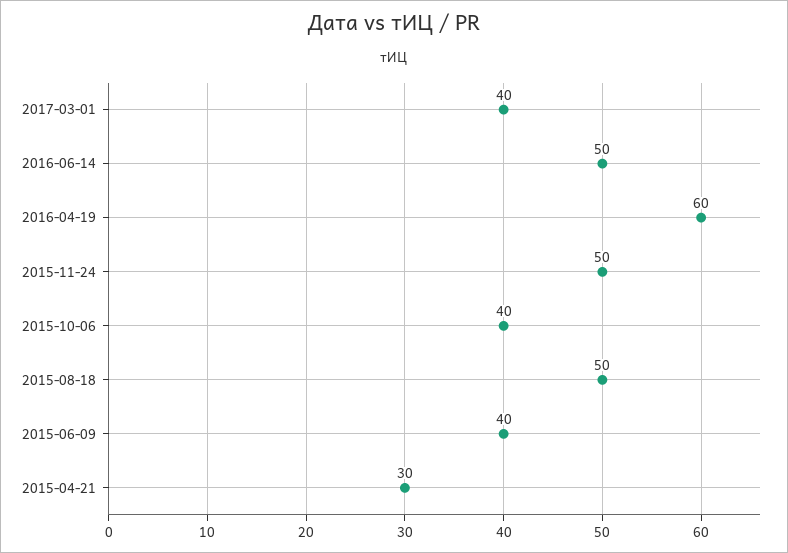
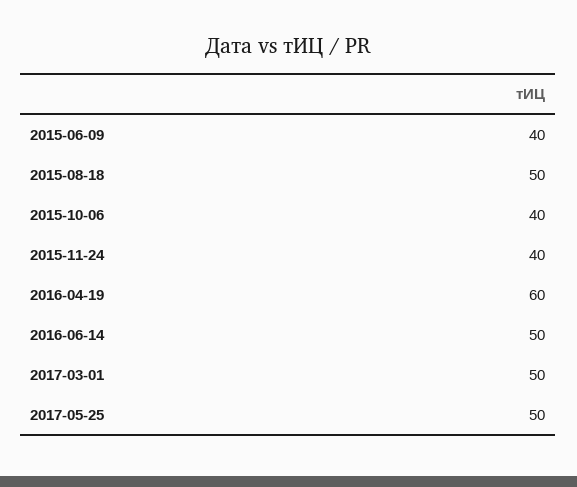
2017-03-01: 40 -> 50
2015-11-24: 50 -> 40
2015-04-21: 30 -> none
2017-05-25: none -> 50

